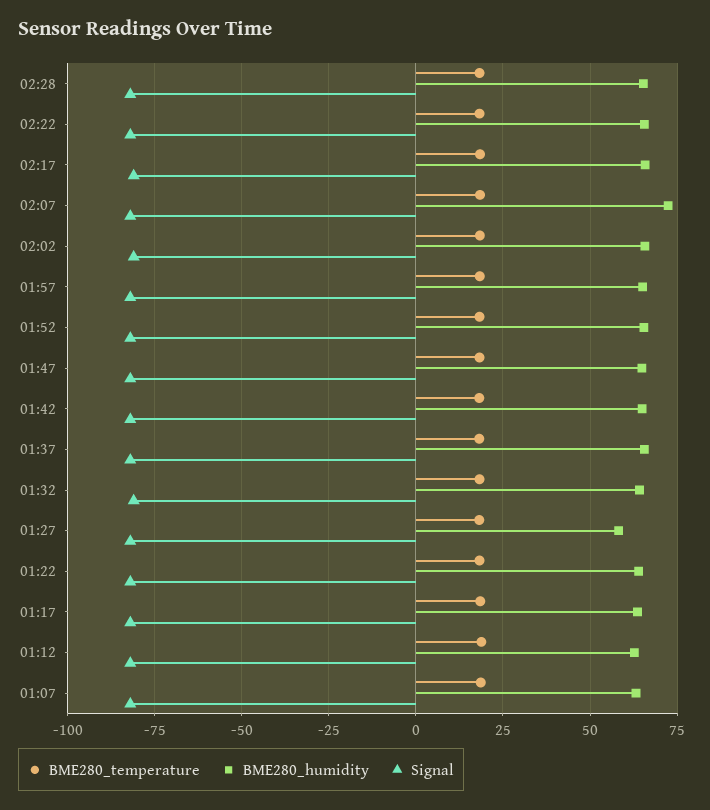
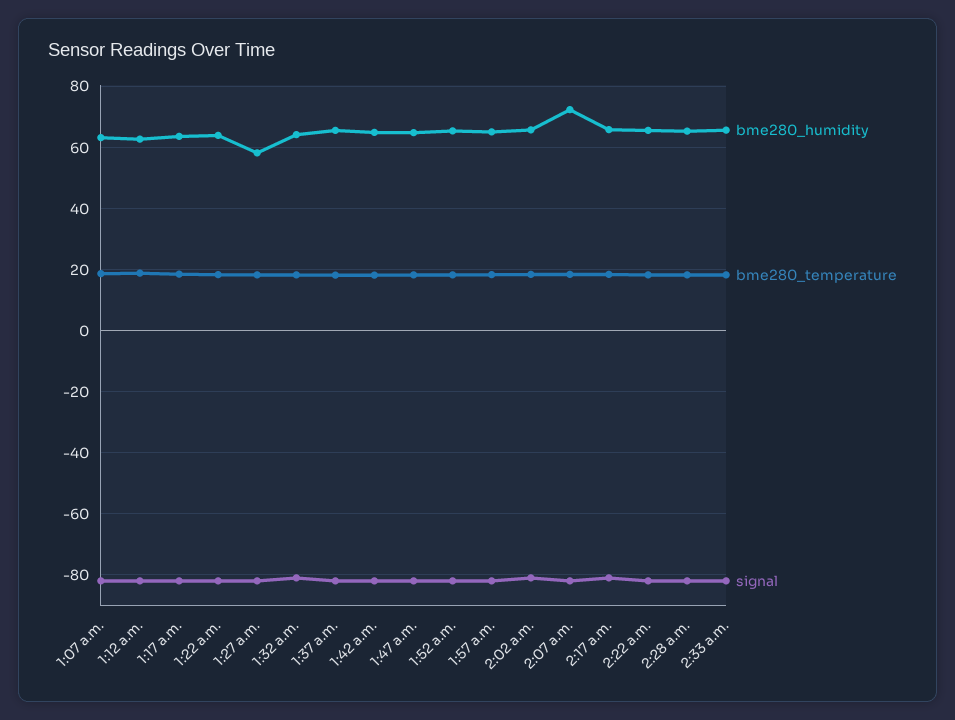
BME280_humidity, 2:33 a.m.: none -> 66
BME280_temperature, 2:33 a.m.: none -> 18
Signal, 2:33 a.m.: none -> -82

